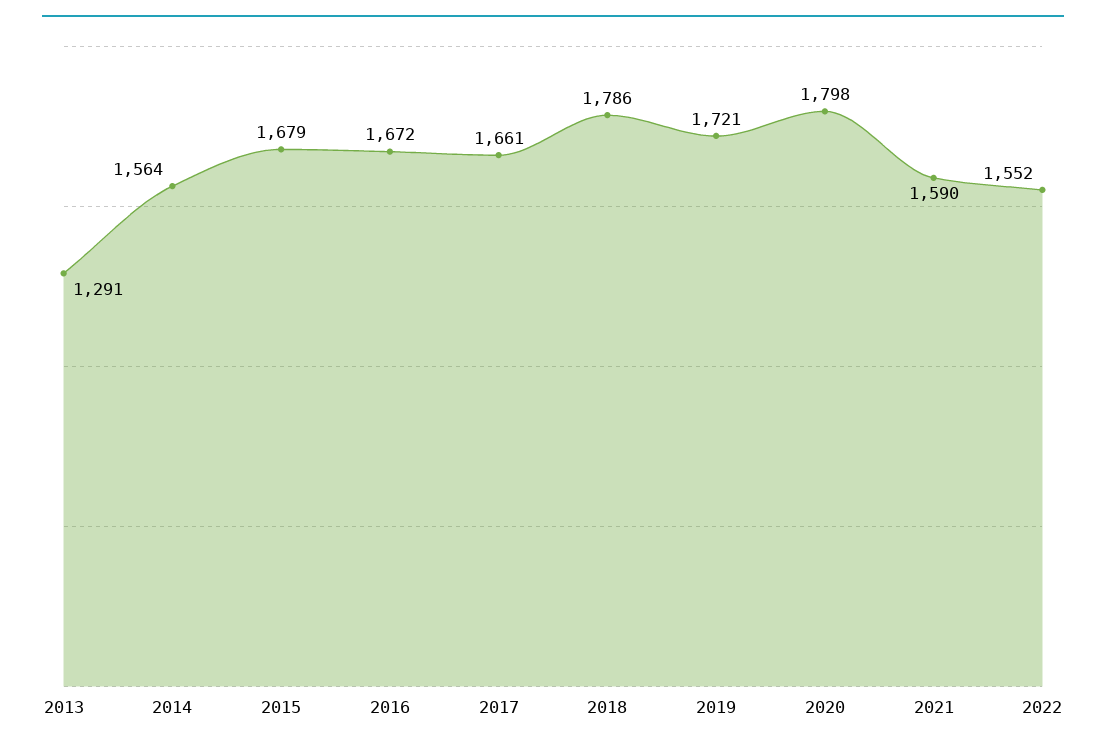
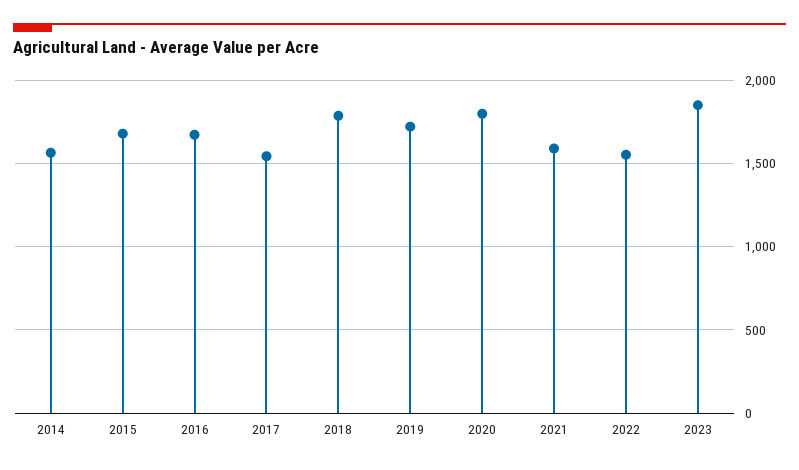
2013: 1291 -> none
2017: 1661 -> 1550
2023: none -> 1850

